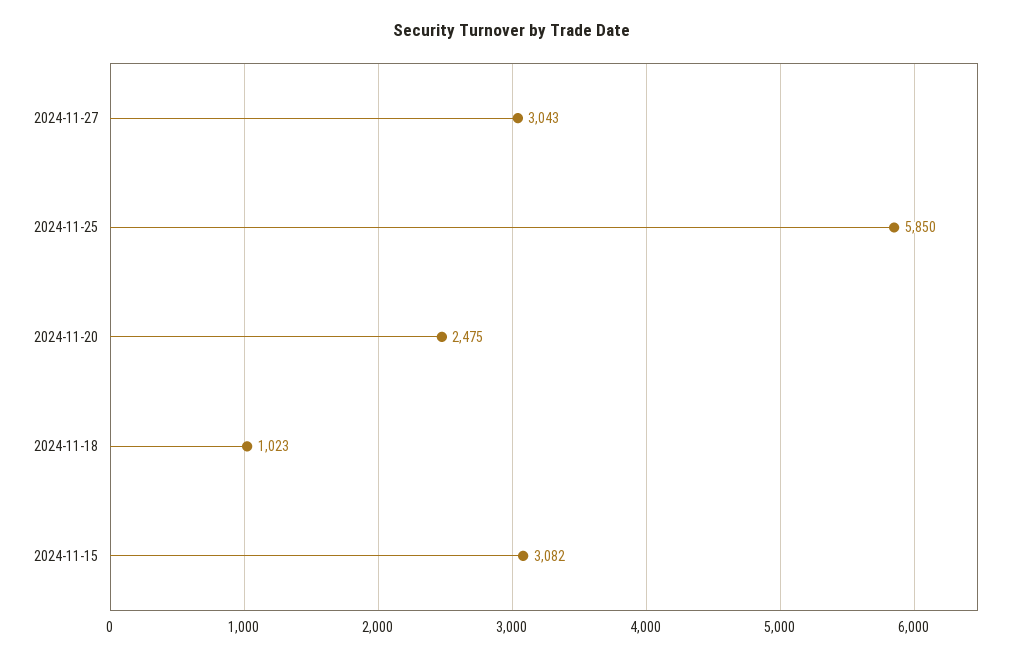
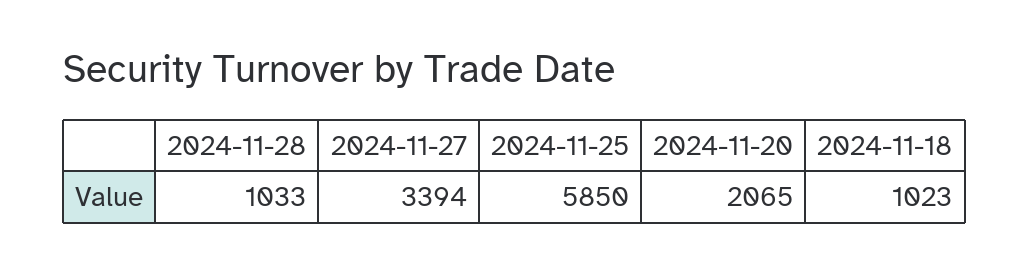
2024-11-27: 3043 -> 3394
2024-11-20: 2475 -> 2065
2024-11-15: 3082 -> none
2024-11-28: none -> 1033

